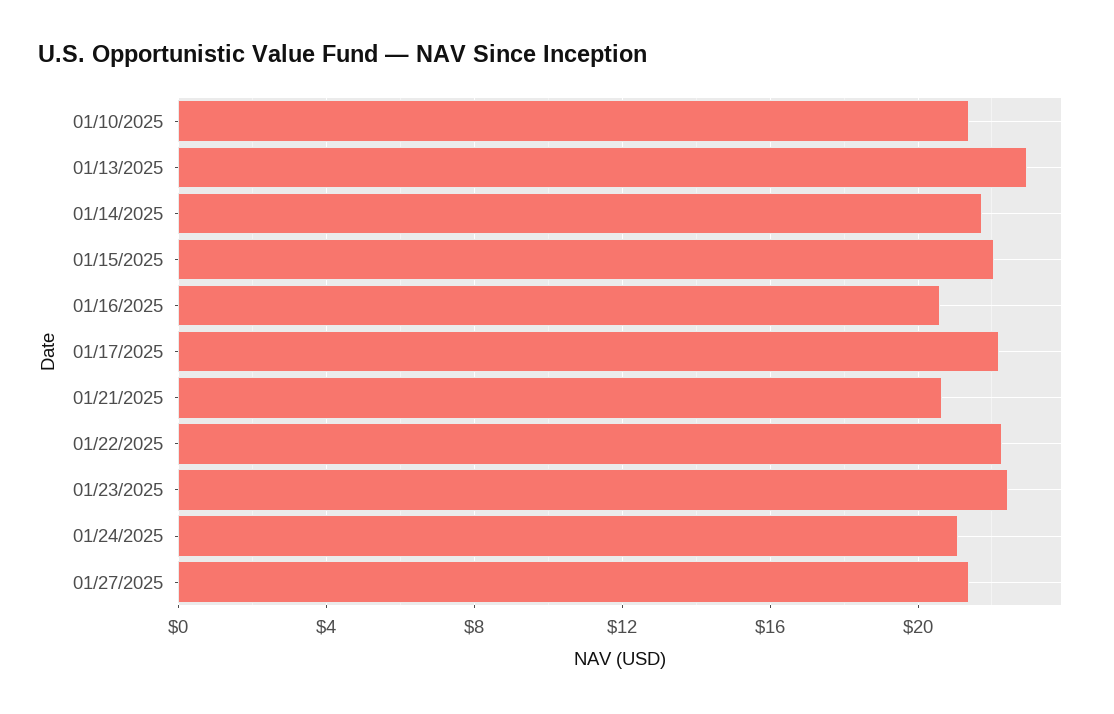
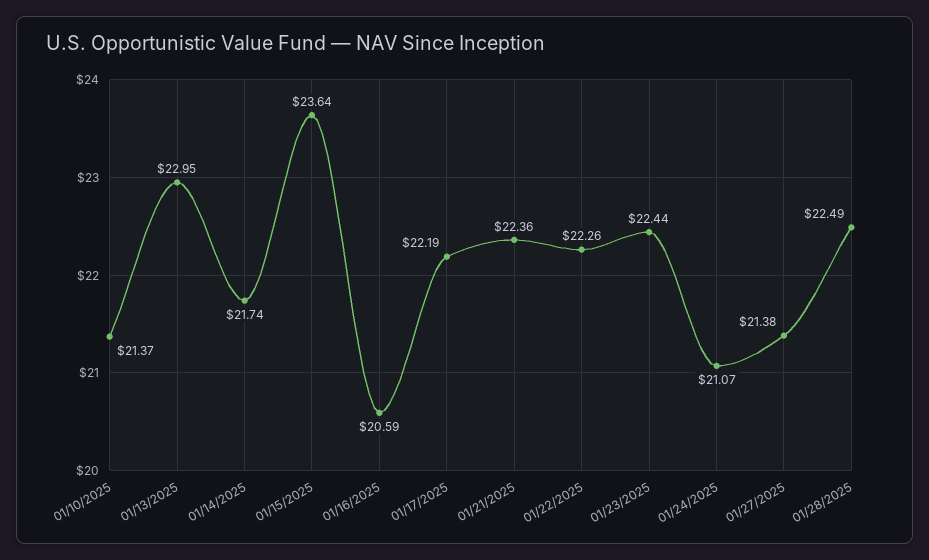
01/15/2025: 22 -> 23.64
01/21/2025: 20.5 -> 22.36
01/28/2025: none -> 22.49

